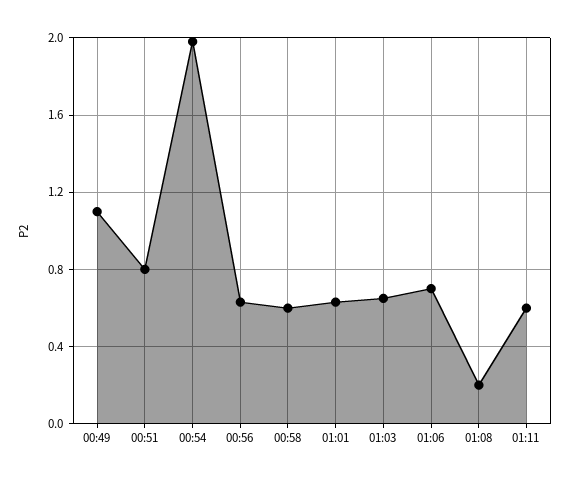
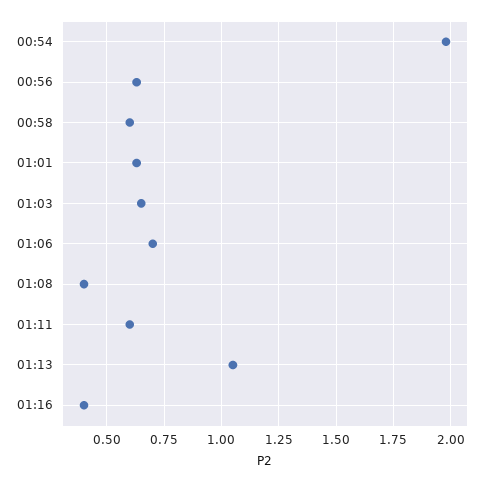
00:49: 1.1 -> none
00:51: 0.8 -> none
01:08: 0.2 -> 0.4
01:13: none -> 1.05
01:16: none -> 0.4

